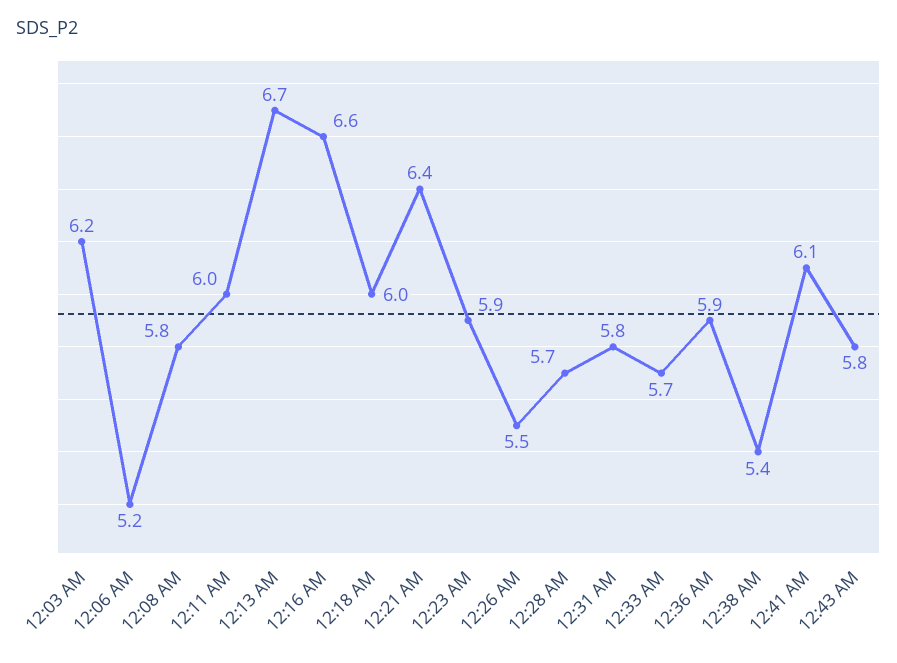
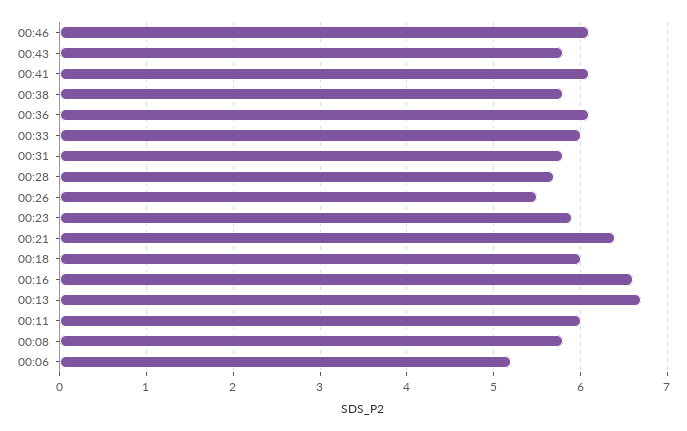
12:03 AM: 6.2 -> none
12:33 AM: 5.7 -> 6
12:36 AM: 5.9 -> 6.1
12:38 AM: 5.4 -> 5.8
00:46: none -> 6.1

